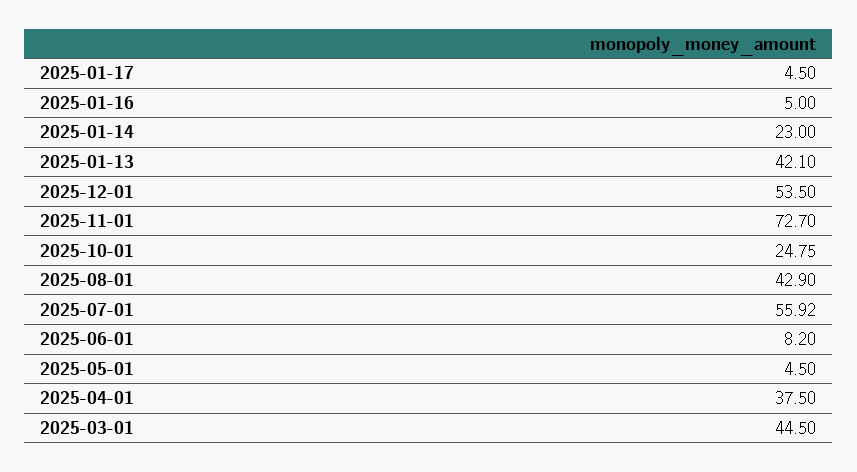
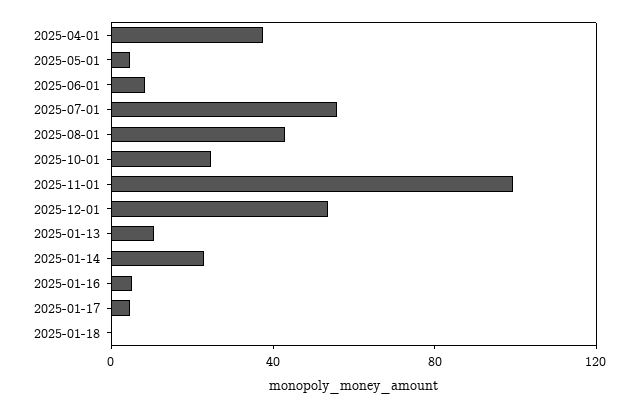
2025-01-13: 42.1 -> 10
2025-11-01: 72.7 -> 100
2025-03-01: 44.5 -> none
2025-01-18: none -> 0

